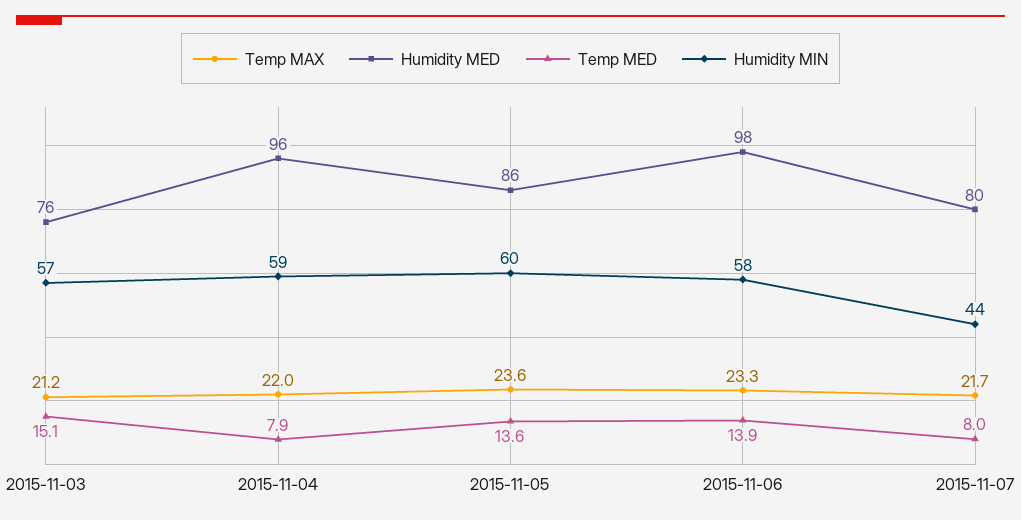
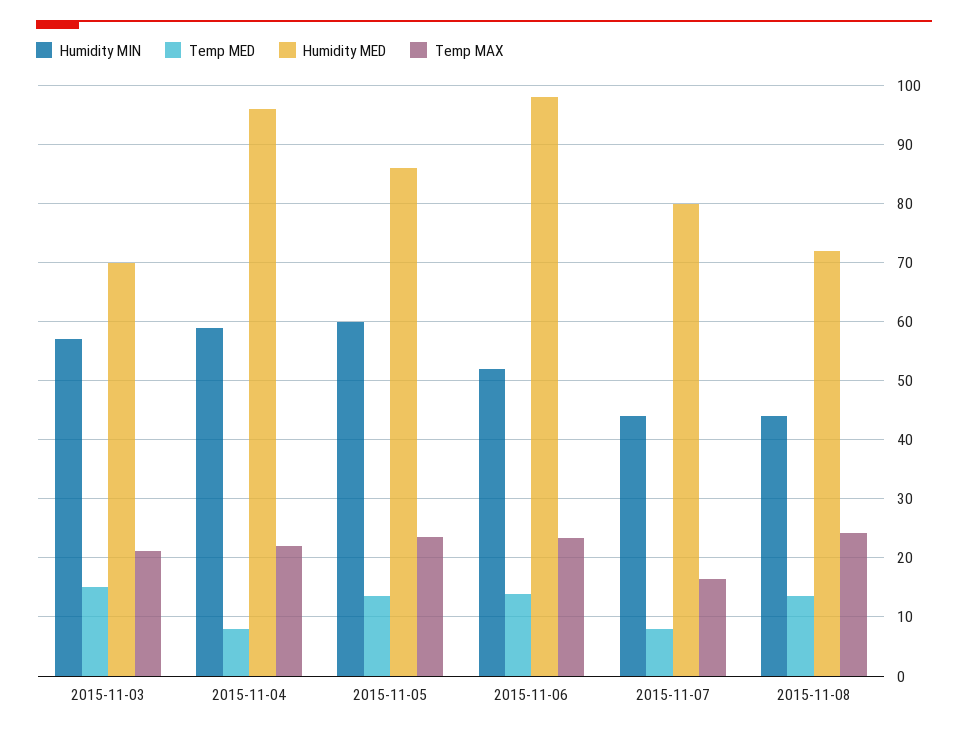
Humidity MED, 2015-11-03: 76 -> 70
Humidity MIN, 2015-11-06: 58 -> 52
Temp MAX, 2015-11-07: 21.7 -> 16
Humidity MIN, 2015-11-08: none -> 44
Temp MED, 2015-11-08: none -> 14
Humidity MED, 2015-11-08: none -> 72
Temp MAX, 2015-11-08: none -> 24

